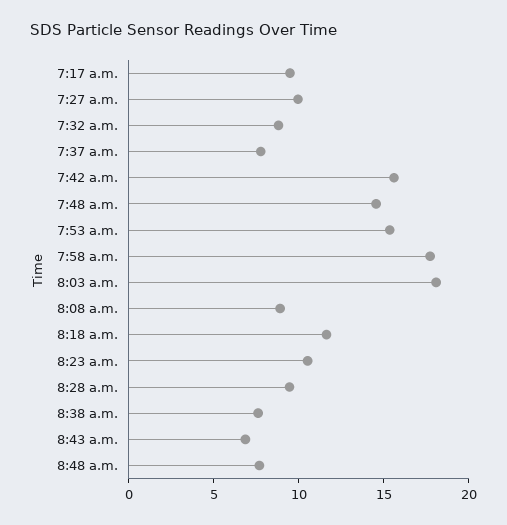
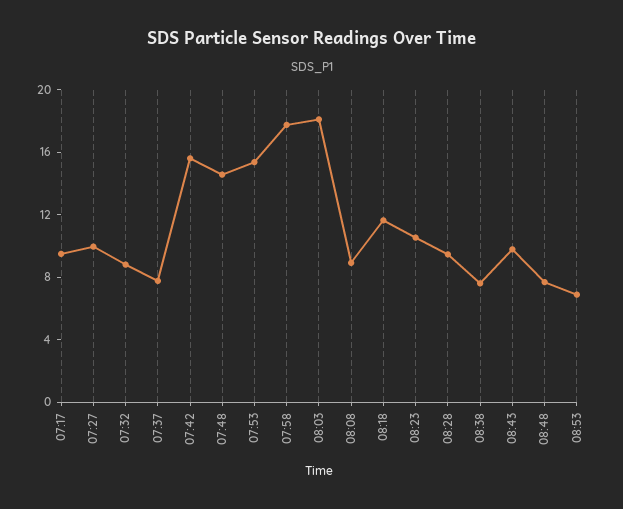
8:43 a.m.: 7 -> 10
08:53: none -> 7

